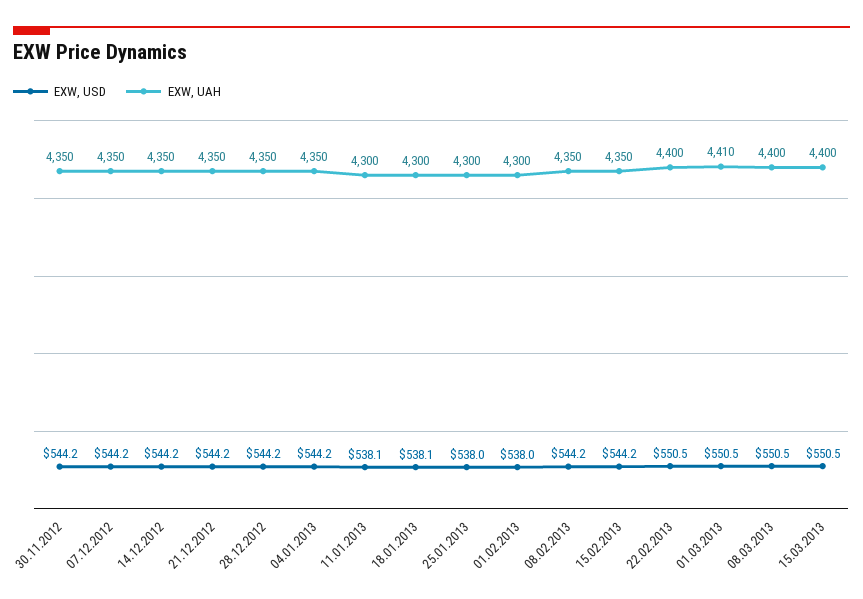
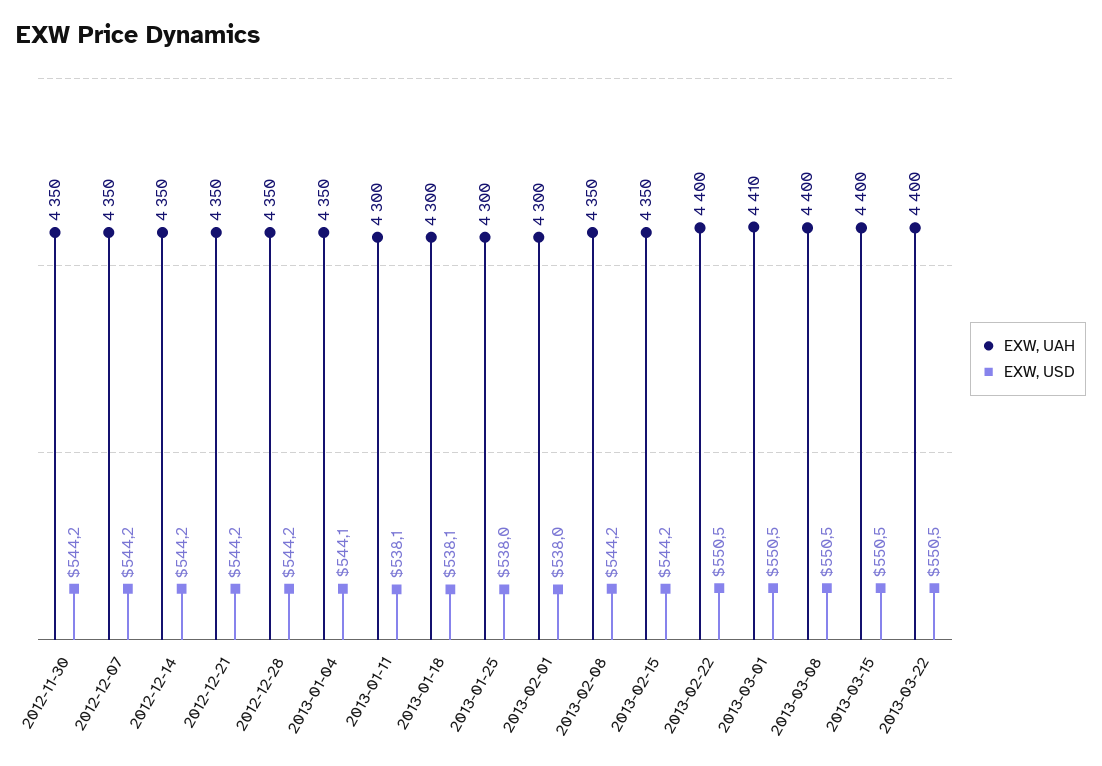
EXW, USD, 04.01.2013: 544.2 -> 544.1
EXW, UAH, 2013-03-22: none -> 4400
EXW, USD, 2013-03-22: none -> 550.5

